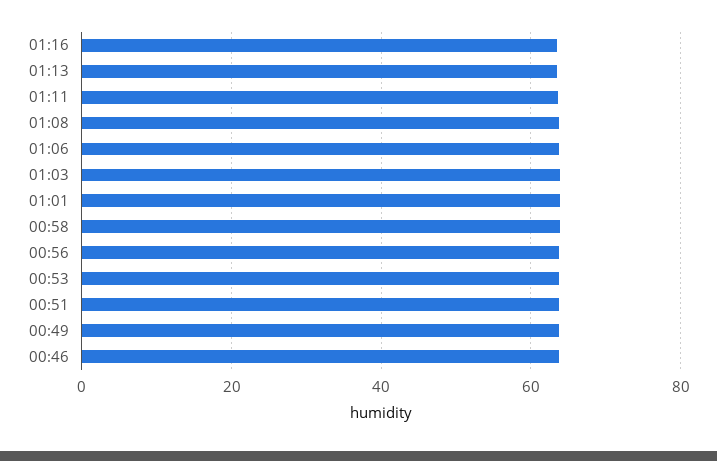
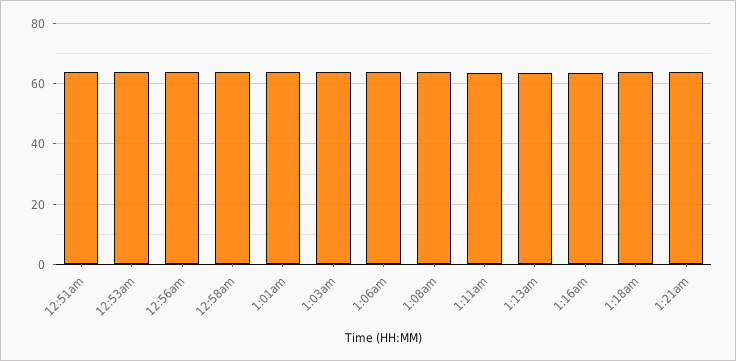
00:49: 64 -> none
00:46: 64 -> none
1:18am: none -> 64
1:21am: none -> 64

